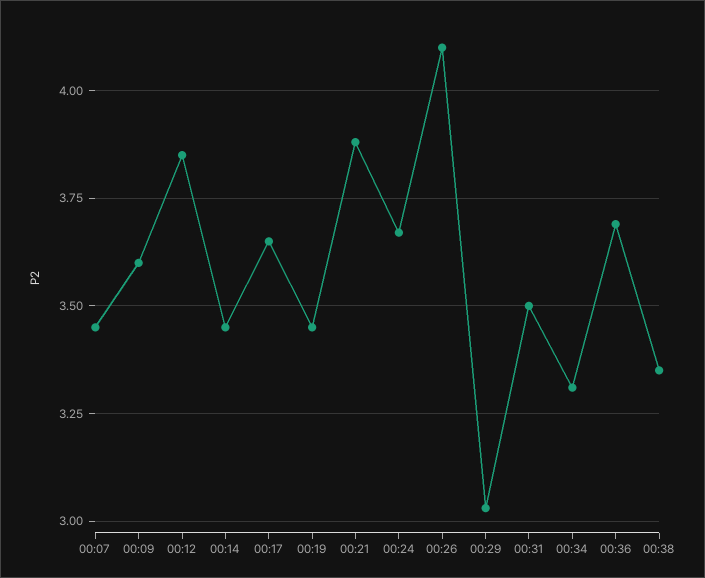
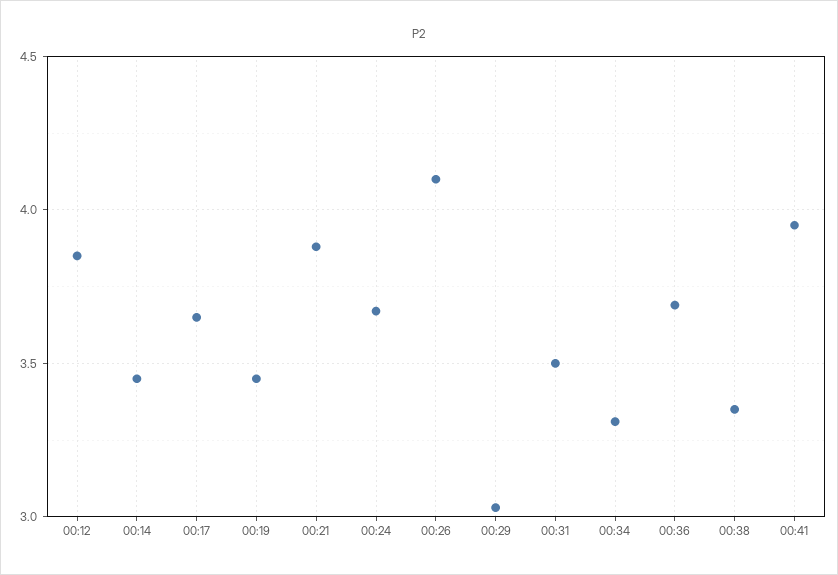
00:07: 3.45 -> none
00:09: 3.6 -> none
00:41: none -> 3.95

